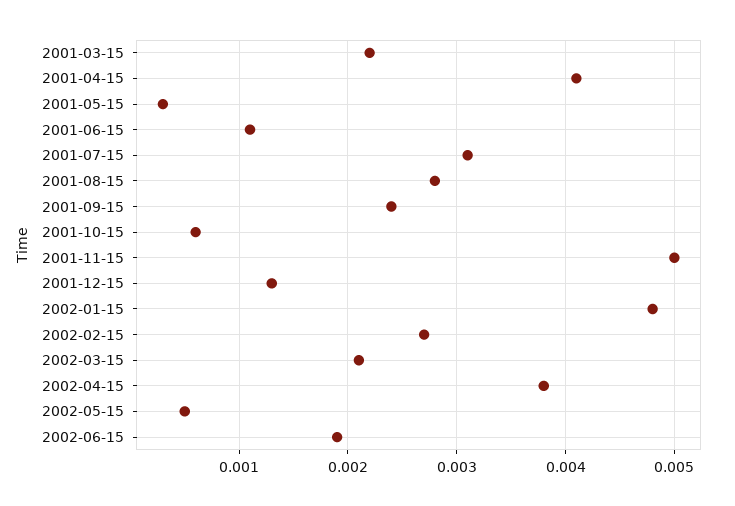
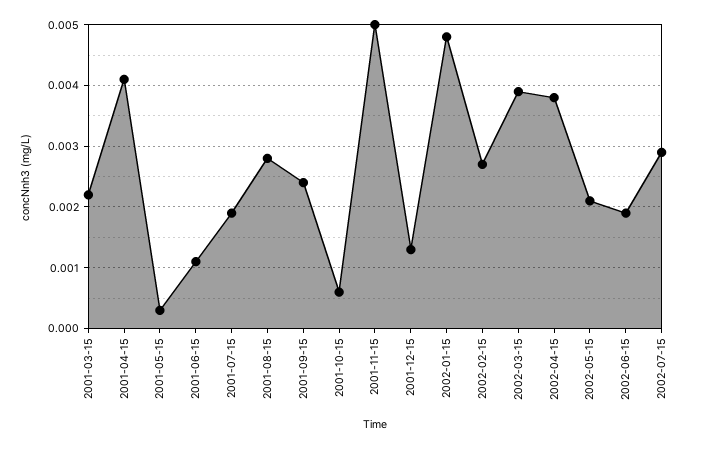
2001-07-15: 0.0031 -> 0.0019
2002-03-15: 0.0021 -> 0.0039
2002-05-15: 0.0005 -> 0.0021
2002-07-15: none -> 0.0029

